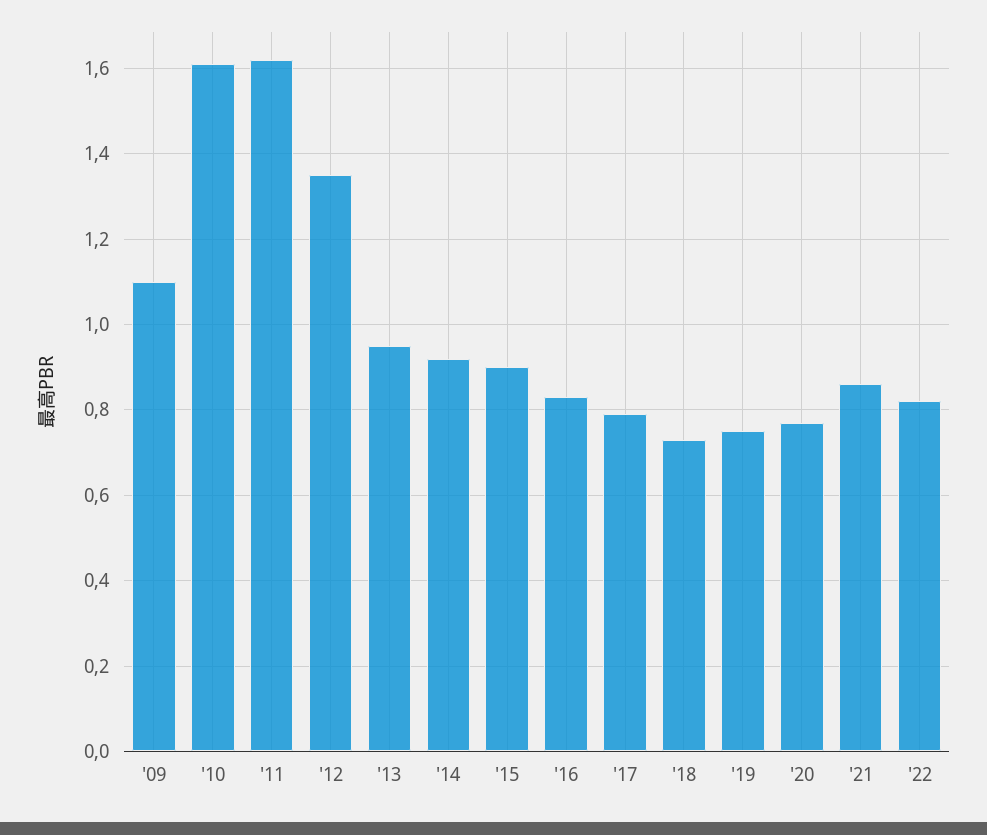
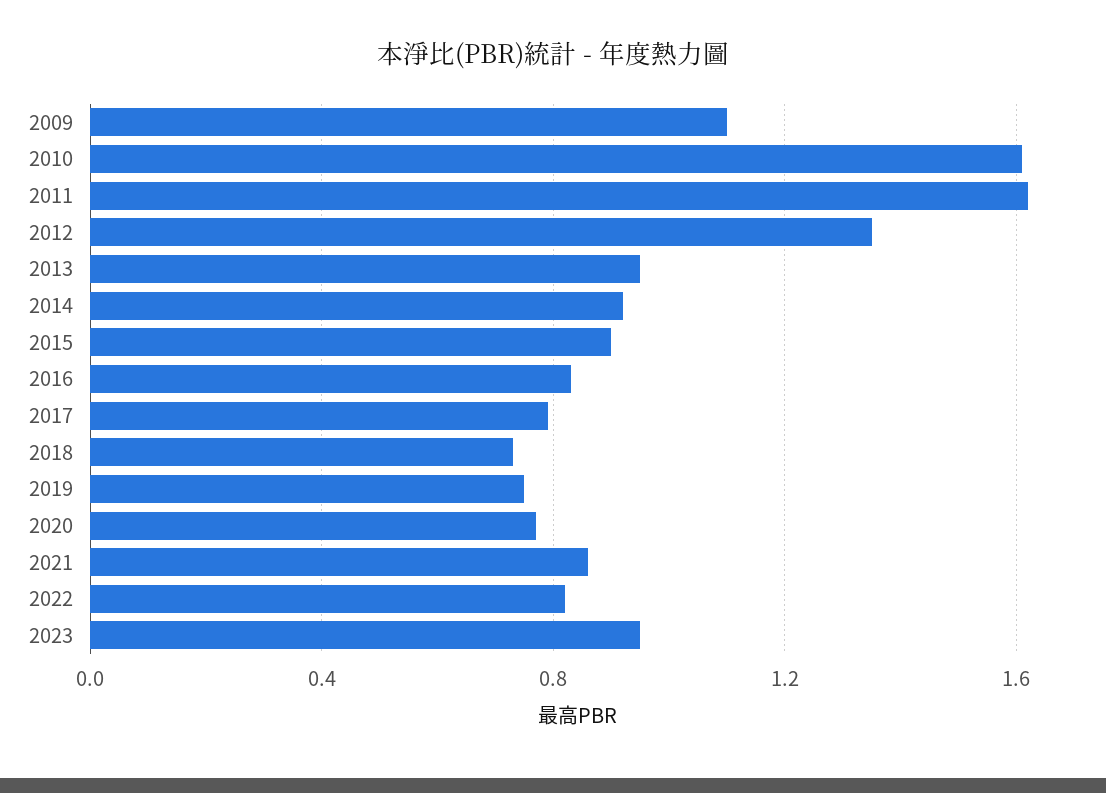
2023: none -> 0.95

